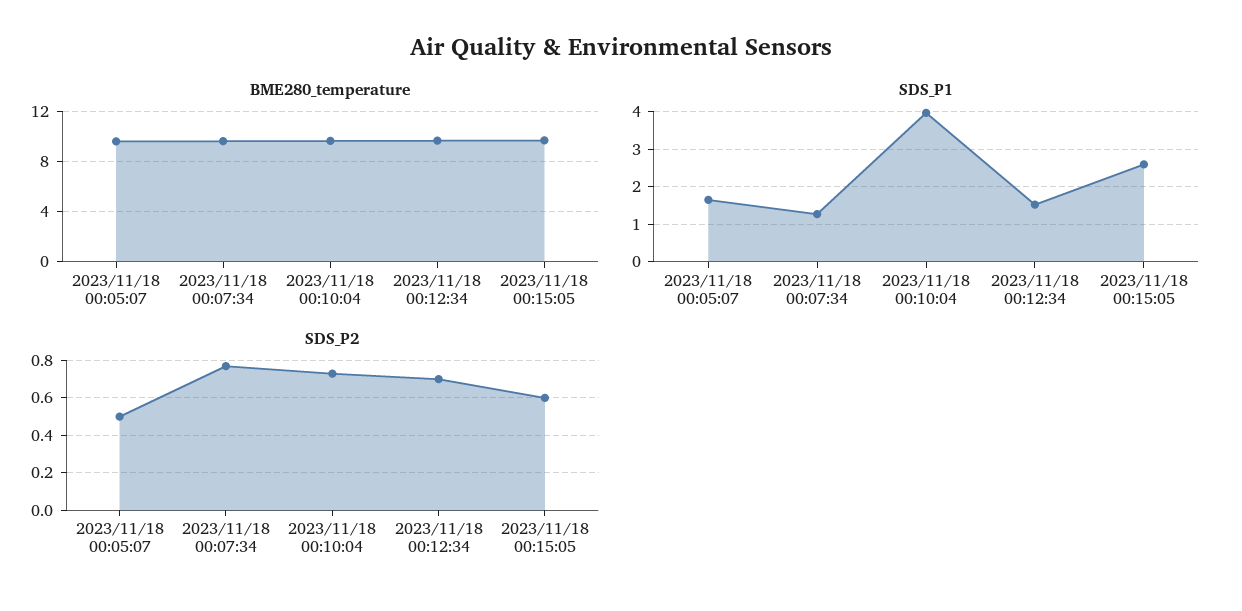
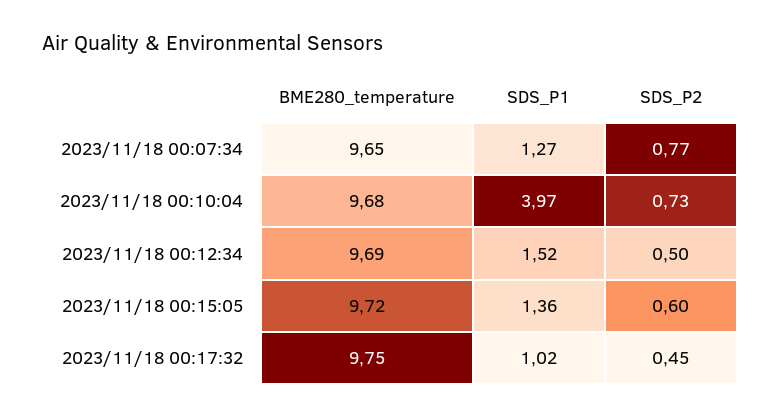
BME280_temperature, 2023/11/18 00:05:07: 9.5 -> none
SDS_P1, 2023/11/18 00:05:07: 1.6 -> none
SDS_P1, 2023/11/18 00:15:05: 2.6 -> 1.36
SDS_P2, 2023/11/18 00:05:07: 0.5 -> none
SDS_P2, 2023/11/18 00:12:34: 0.7 -> 0.5
BME280_temperature, 2023/11/18 00:17:32: none -> 9.75
SDS_P1, 2023/11/18 00:17:32: none -> 1.02
SDS_P2, 2023/11/18 00:17:32: none -> 0.45

